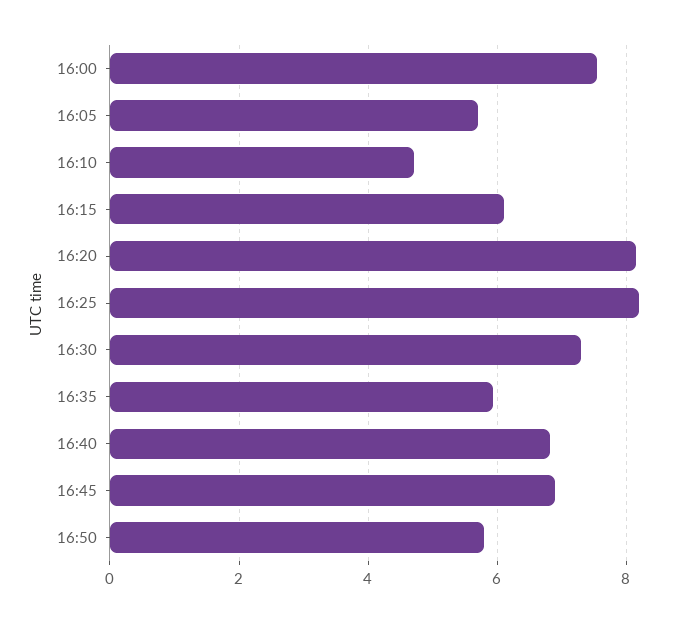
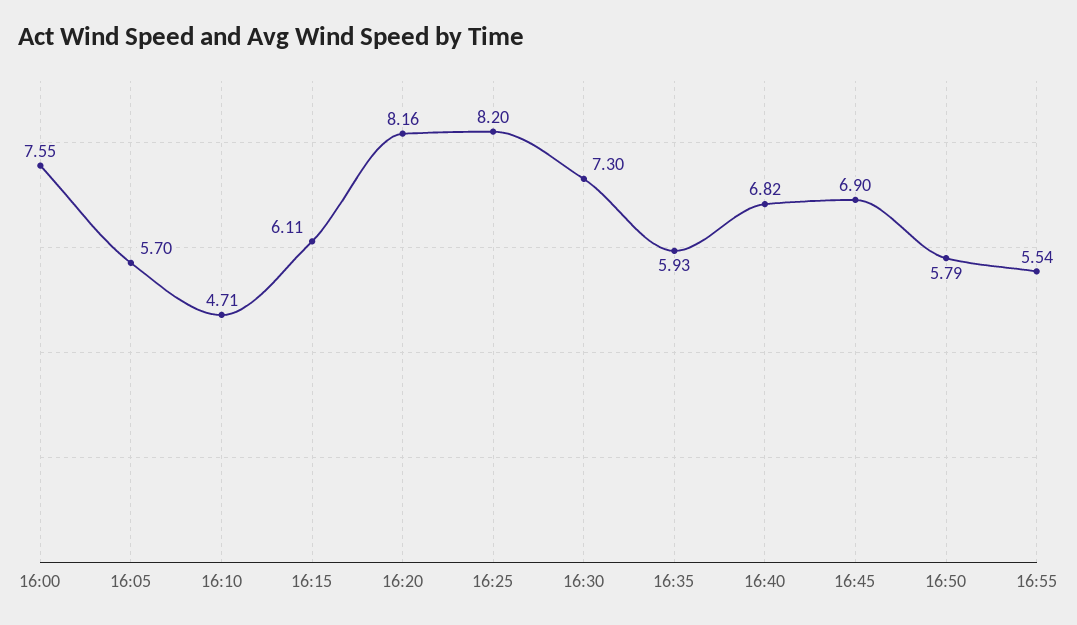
16:55: none -> 5.54

